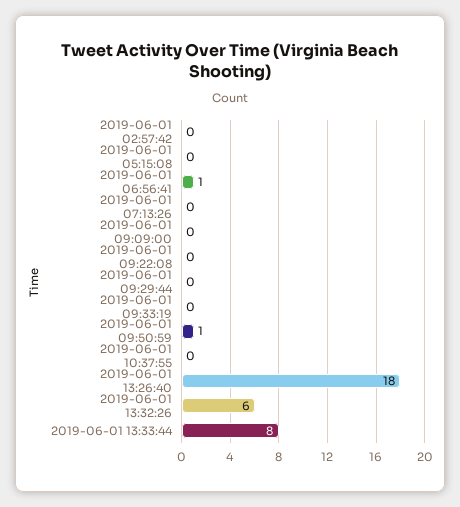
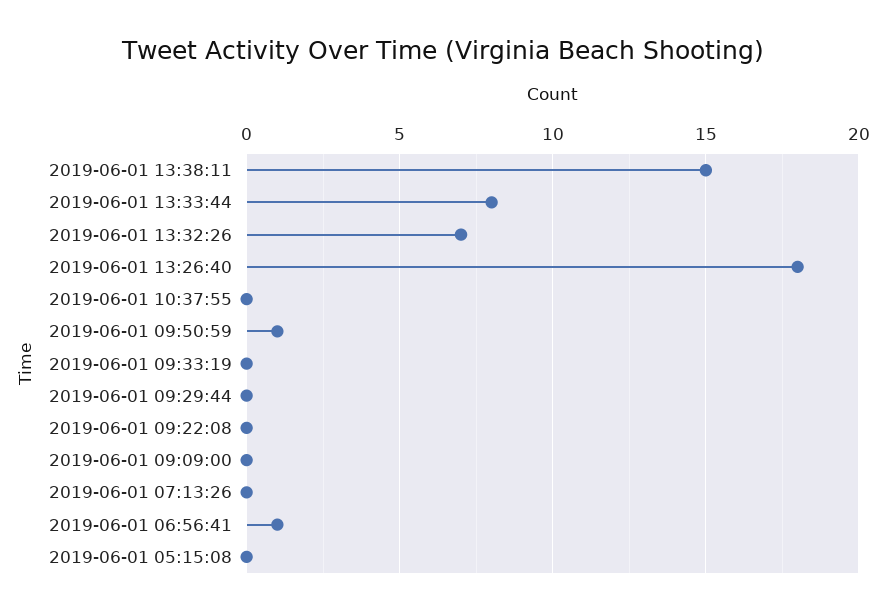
2019-06-01 02:57:42: 0 -> none
2019-06-01 13:32:26: 6 -> 7
2019-06-01 13:38:11: none -> 15

